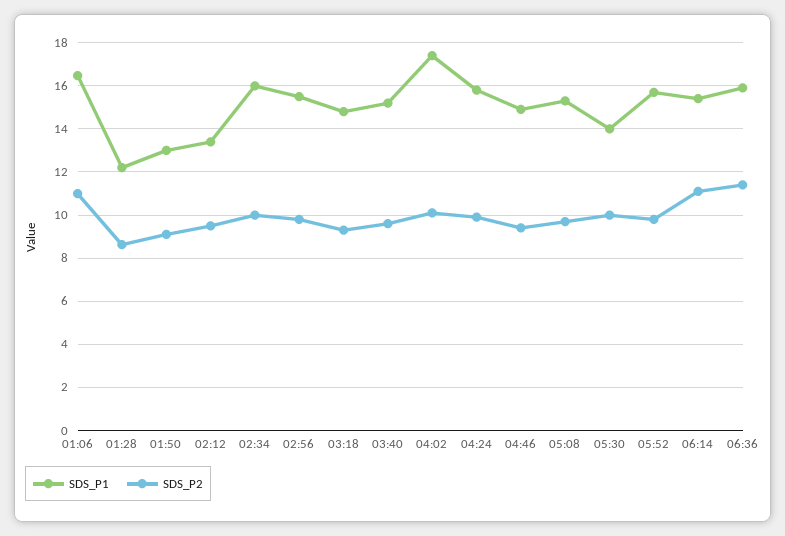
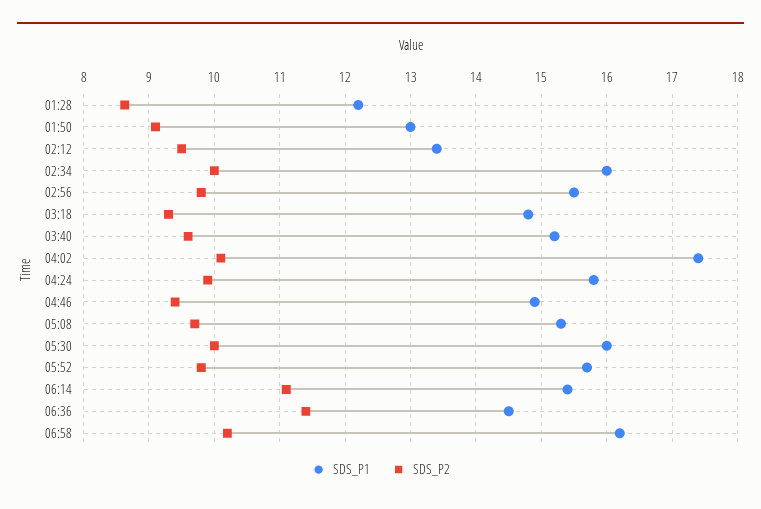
SDS_P1, 01:06: 16.5 -> none
SDS_P2, 01:06: 11 -> none
SDS_P1, 05:30: 14 -> 16
SDS_P1, 06:36: 16 -> 14.5
SDS_P1, 06:58: none -> 16.2
SDS_P2, 06:58: none -> 10.2

